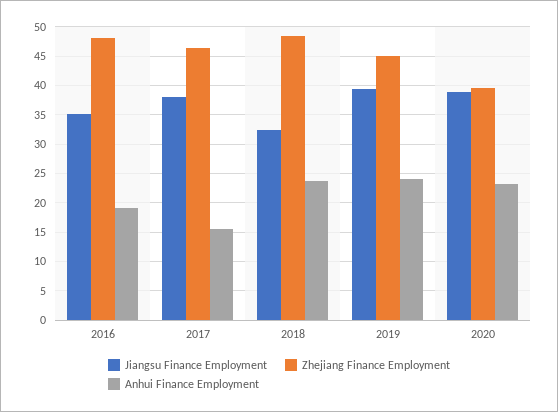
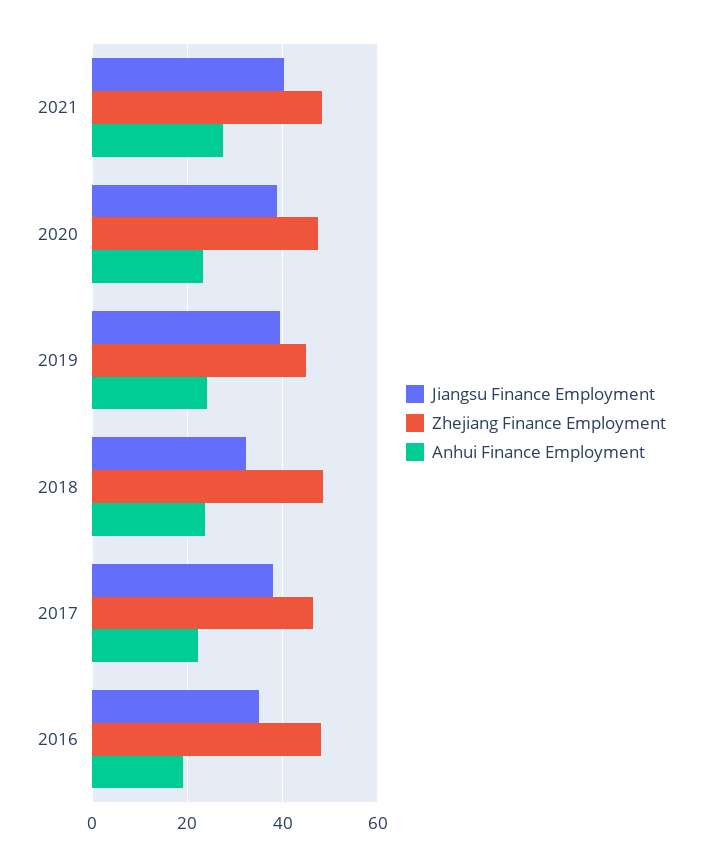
Anhui Finance Employment, 2017: 15 -> 22
Zhejiang Finance Employment, 2020: 40 -> 48
Jiangsu Finance Employment, 2021: none -> 40
Zhejiang Finance Employment, 2021: none -> 48
Anhui Finance Employment, 2021: none -> 28

